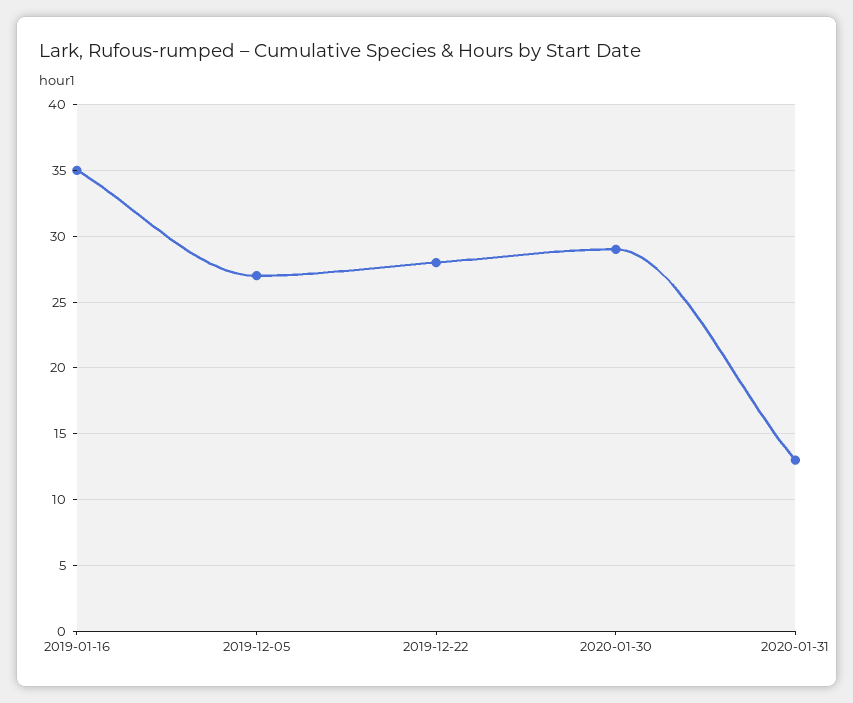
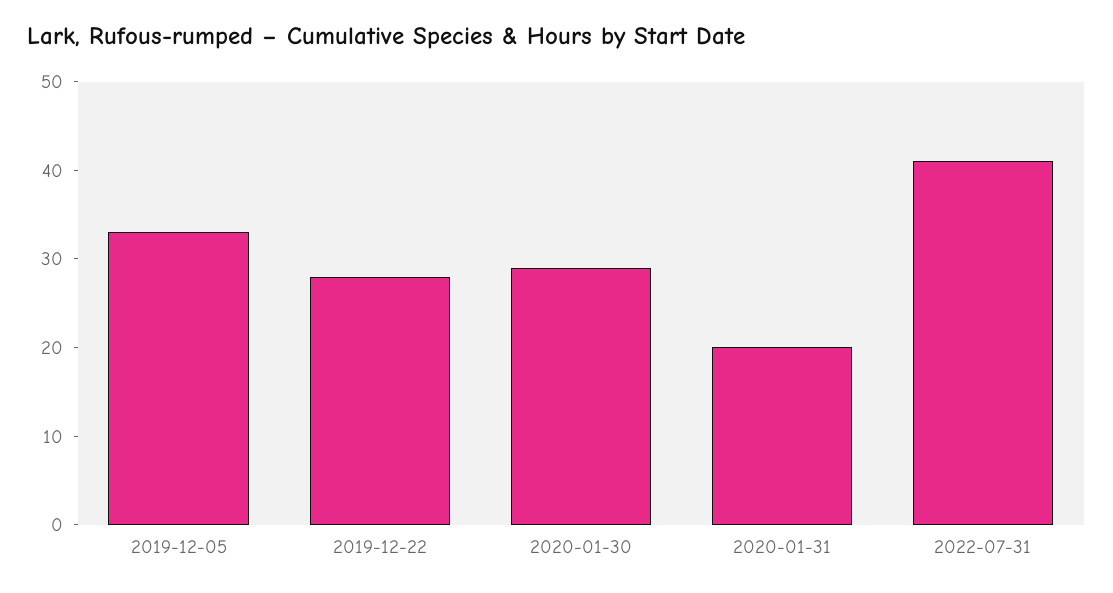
2019-01-16: 35 -> none
2019-12-05: 27 -> 33
2020-01-31: 13 -> 20
2022-07-31: none -> 41

